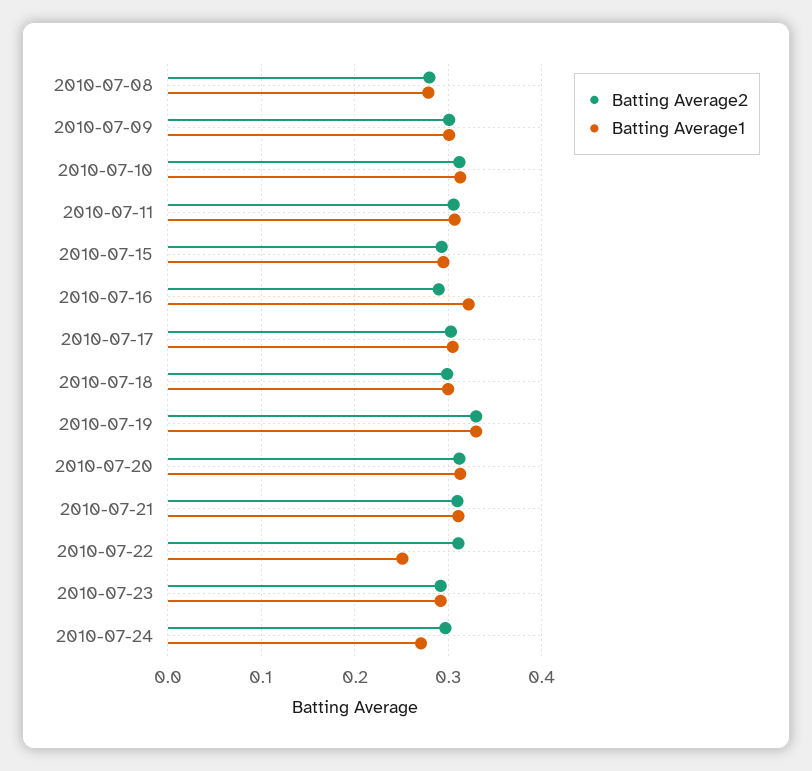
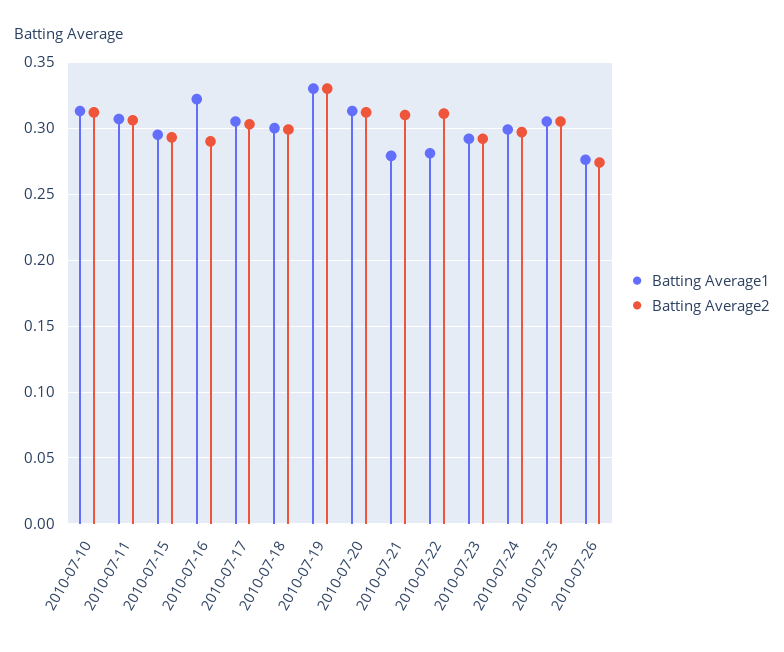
Batting Average2, 2010-07-08: 0.28 -> none
Batting Average1, 2010-07-08: 0.28 -> none
Batting Average2, 2010-07-09: 0.3 -> none
Batting Average1, 2010-07-09: 0.3 -> none
Batting Average1, 2010-07-21: 0.31 -> 0.28
Batting Average1, 2010-07-22: 0.25 -> 0.28
Batting Average1, 2010-07-24: 0.27 -> 0.3
Batting Average1, 2010-07-25: none -> 0.305
Batting Average2, 2010-07-25: none -> 0.305
Batting Average1, 2010-07-26: none -> 0.275
Batting Average2, 2010-07-26: none -> 0.275

